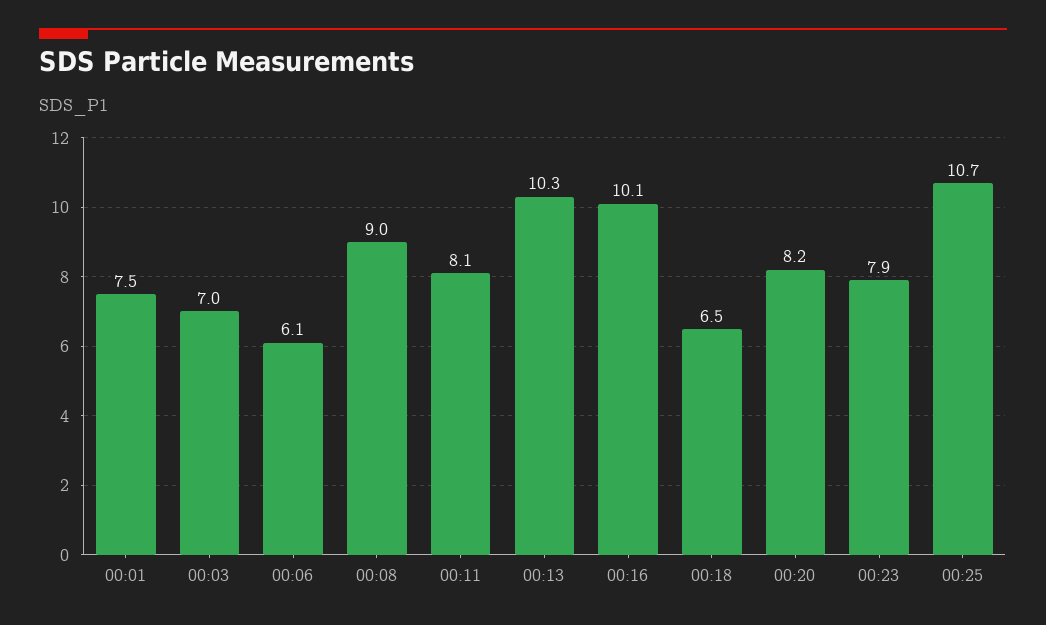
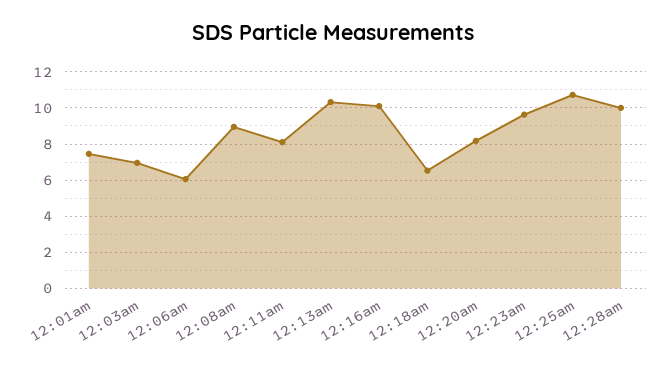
00:23: 7.9 -> 9.5
12:28am: none -> 10

